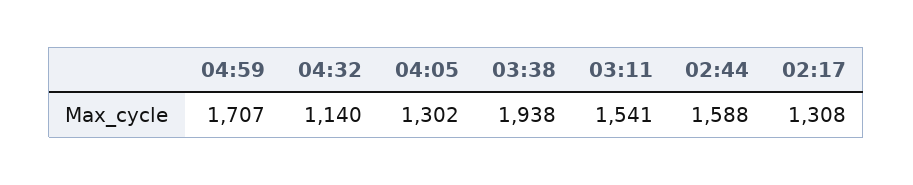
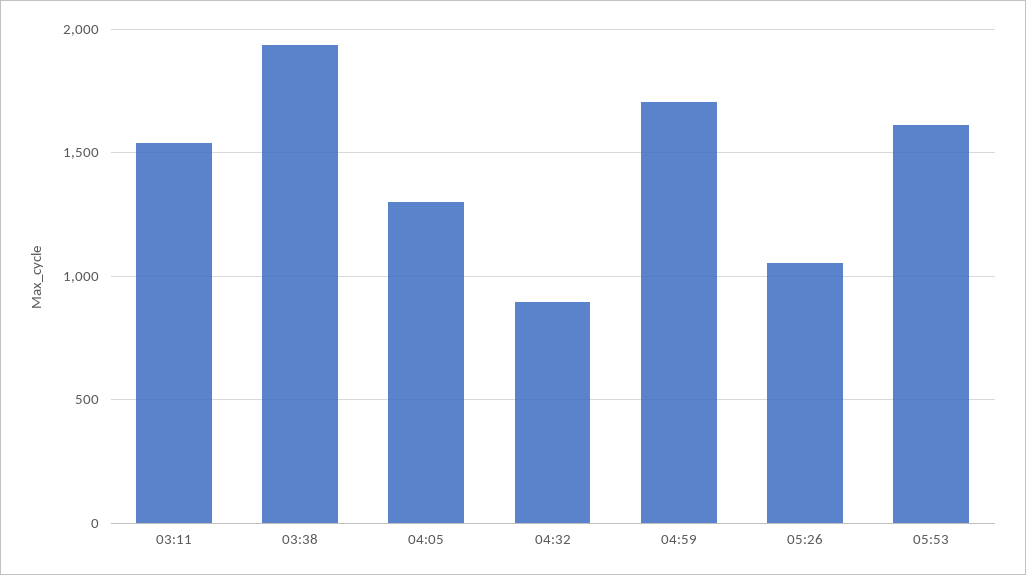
04:32: 1140 -> 900
02:44: 1588 -> none
02:17: 1308 -> none
05:26: none -> 1050
05:53: none -> 1600

